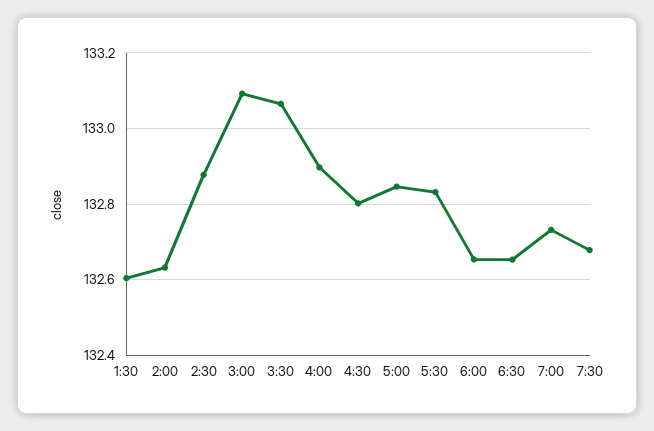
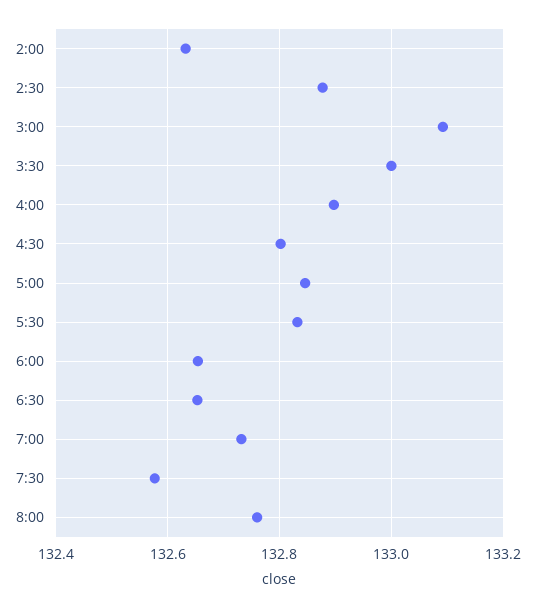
1:30: 132.6 -> none
3:30: 133.06 -> 133
7:30: 132.68 -> 132.58
8:00: none -> 132.76

